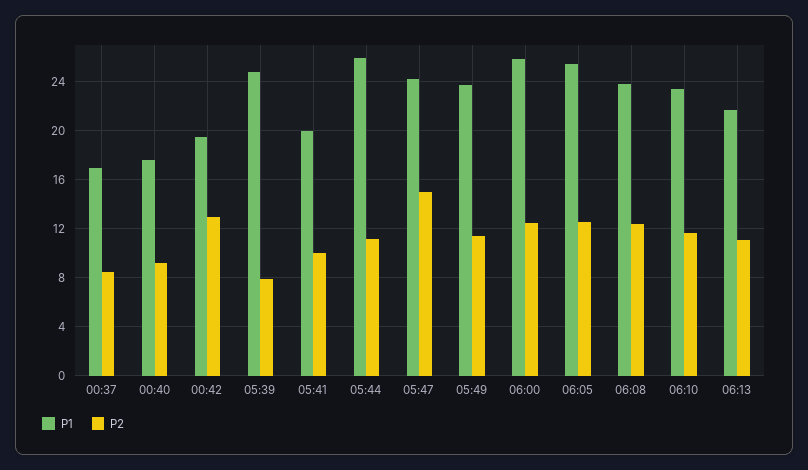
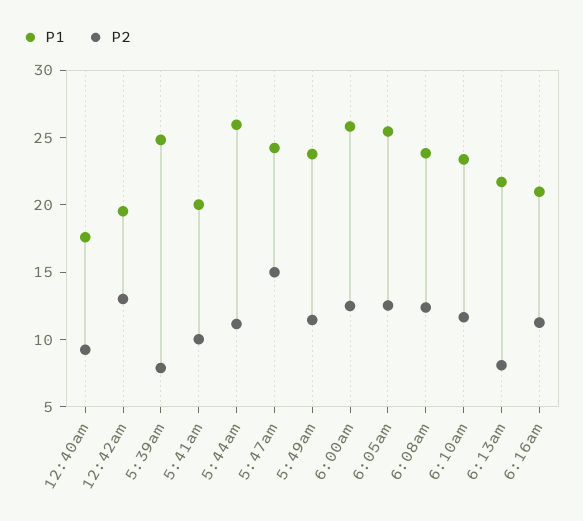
P1, 00:37: 17 -> none
P2, 00:37: 8.5 -> none
P2, 06:13: 11 -> 8
P1, 6:16am: none -> 21
P2, 6:16am: none -> 11

